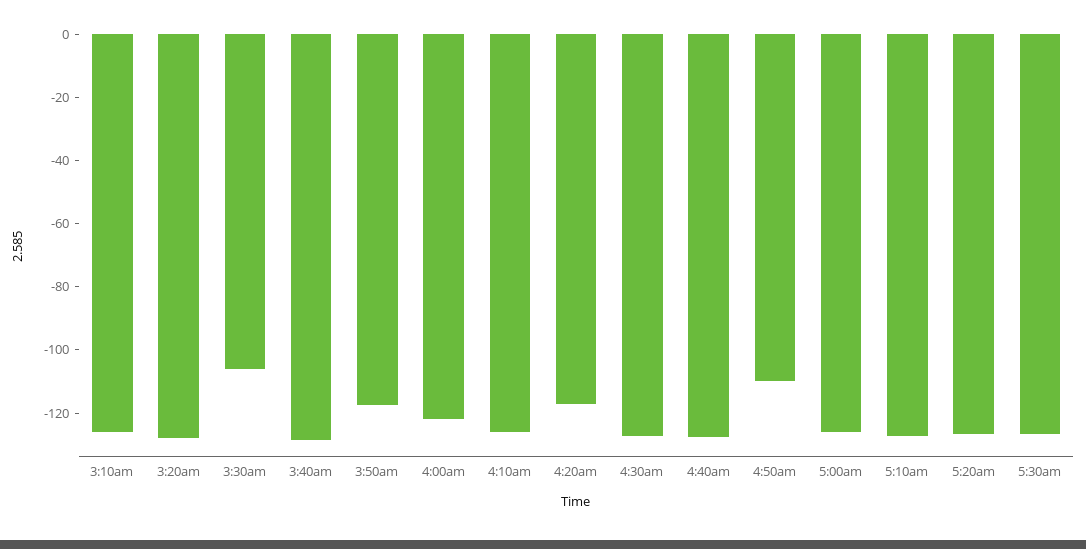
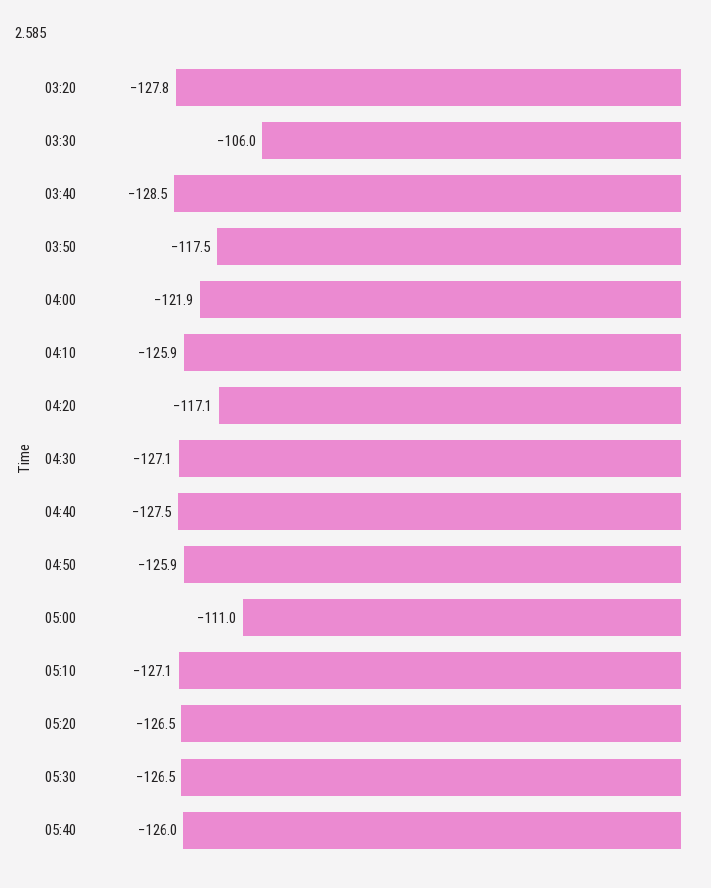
3:10am: -125 -> none
4:50am: -110 -> -125.9
5:00am: -125 -> -111
05:40: none -> -126

